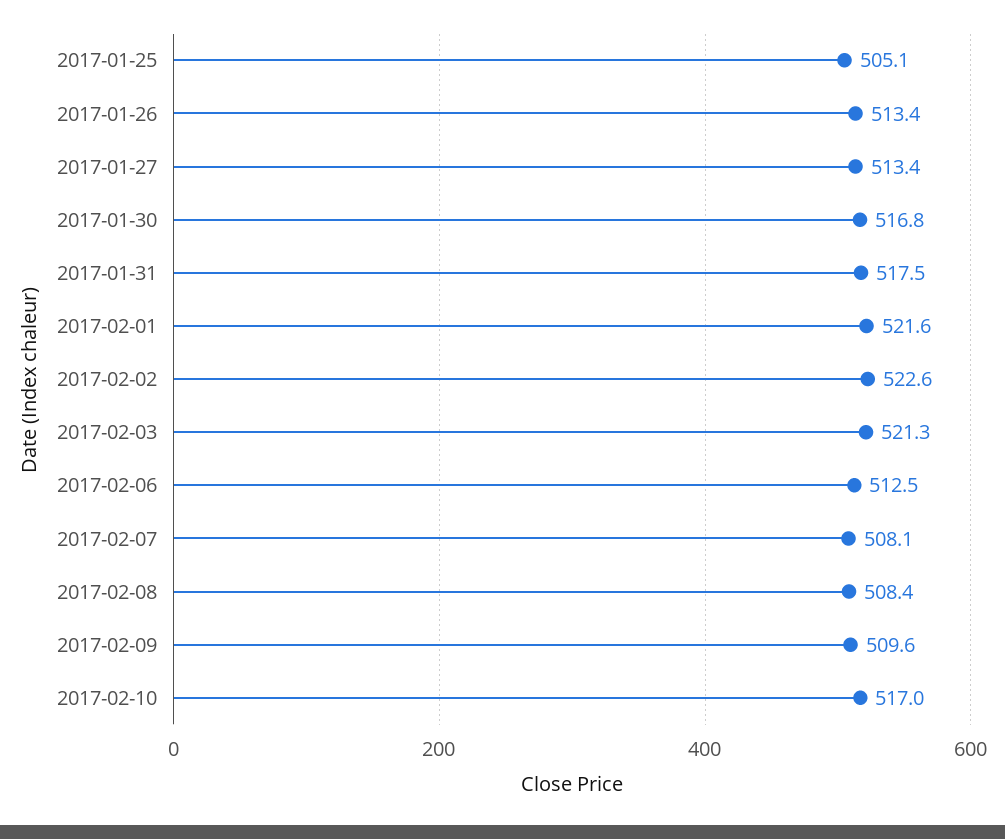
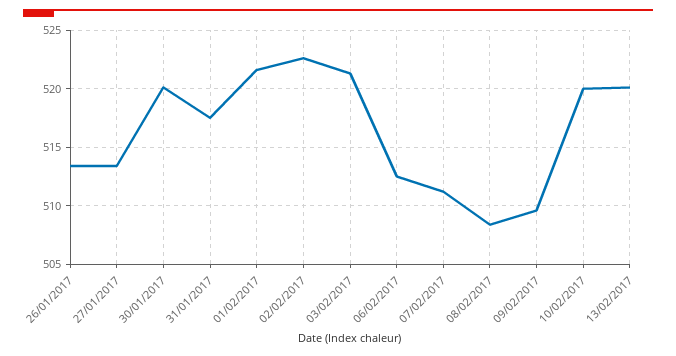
2017-01-25: 505.1 -> none
2017-01-30: 516.8 -> 520
2017-02-07: 508.1 -> 511
2017-02-10: 517 -> 520
13/02/2017: none -> 520

